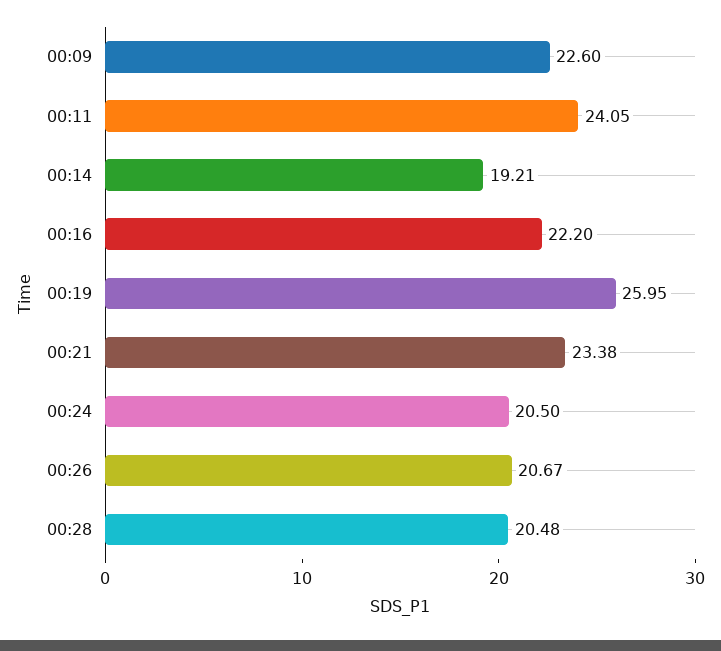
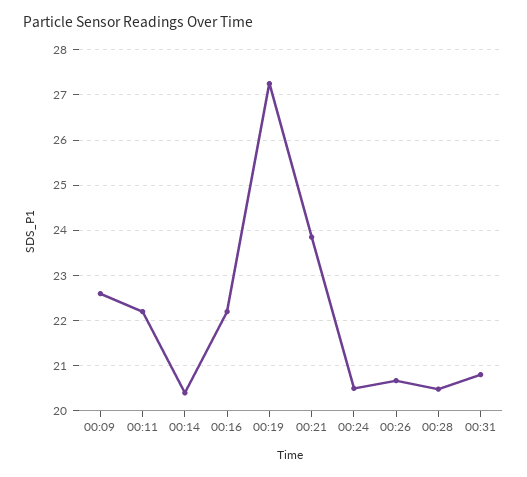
00:11: 24.05 -> 22.2
00:14: 19.21 -> 20.4
00:19: 25.95 -> 27.2
00:21: 23.38 -> 23.8
00:31: none -> 20.8

